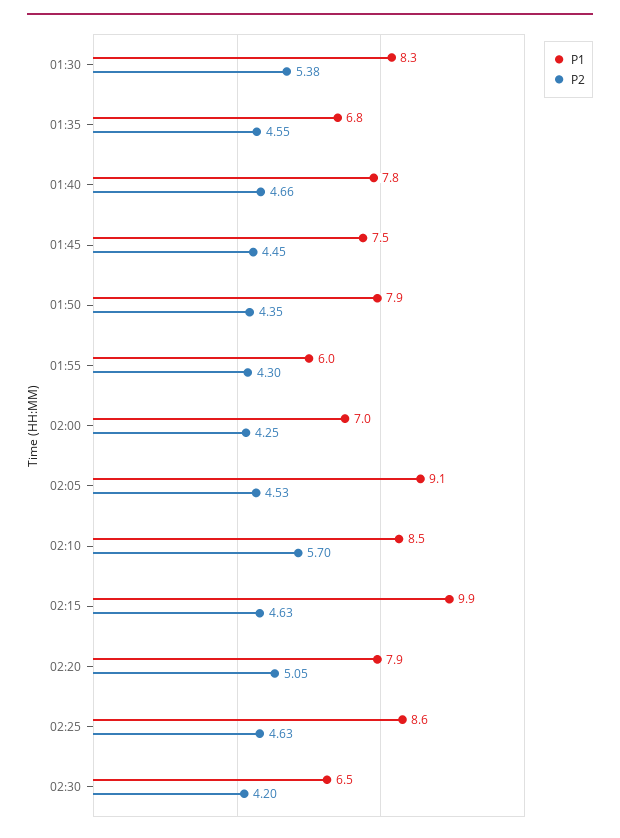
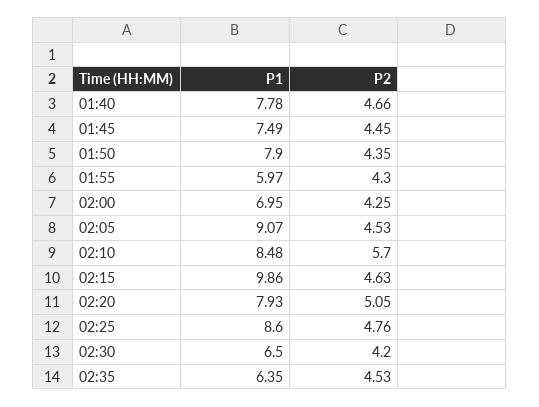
P1, 01:30: 8.3 -> none
P2, 01:30: 5.38 -> none
P1, 01:35: 6.8 -> none
P2, 01:35: 4.55 -> none
P2, 02:25: 4.63 -> 4.76
P1, 02:35: none -> 6.35
P2, 02:35: none -> 4.53

